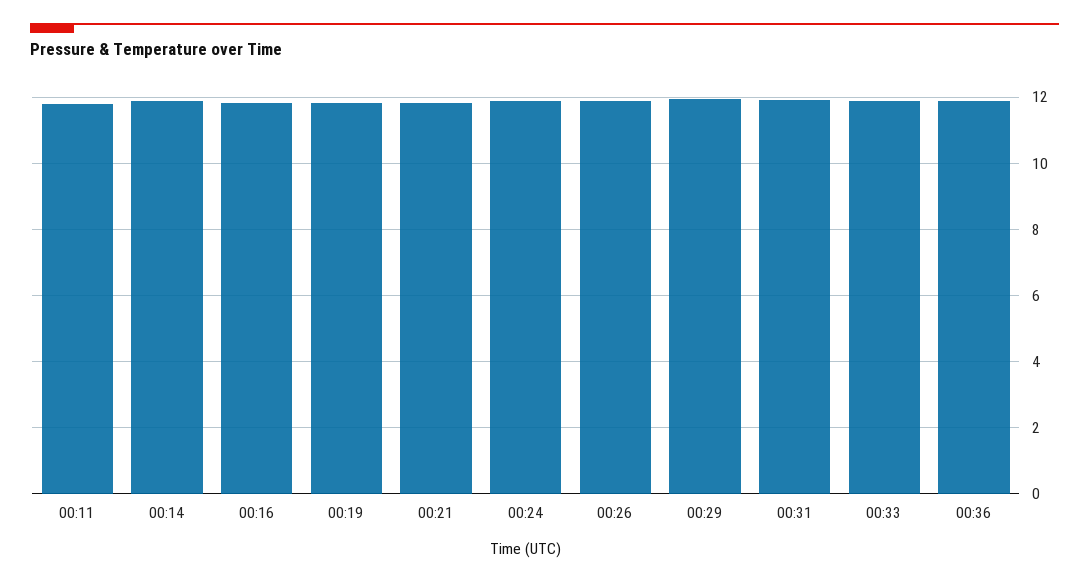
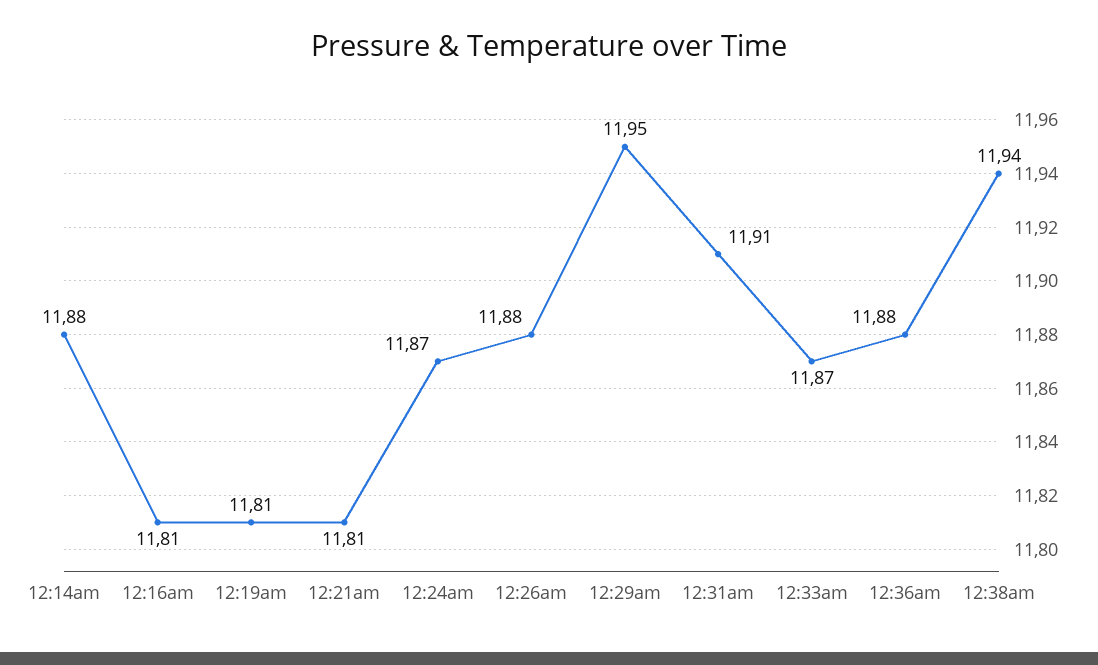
00:11: 11.8 -> none
12:38am: none -> 11.94

